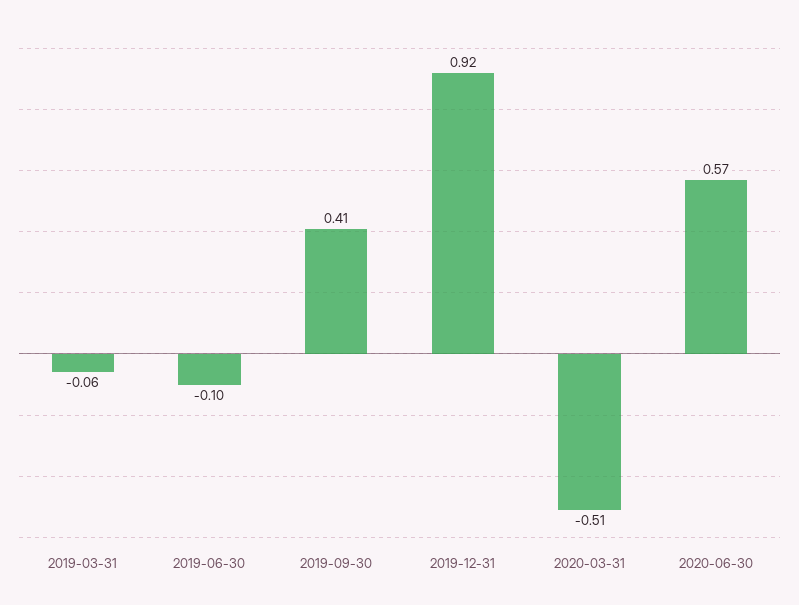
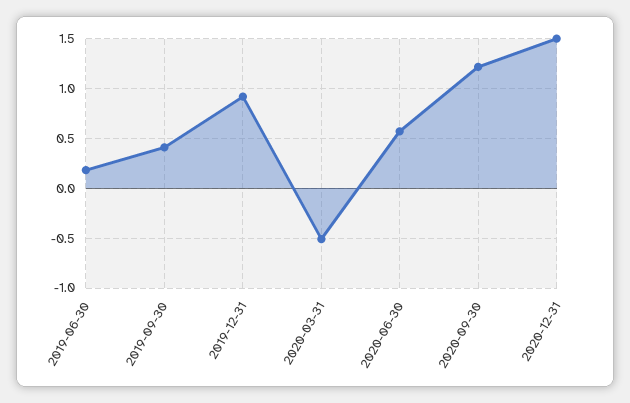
2019-03-31: -0.06 -> none
2019-06-30: -0.1 -> 0.2
2020-09-30: none -> 1.2
2020-12-31: none -> 1.5

